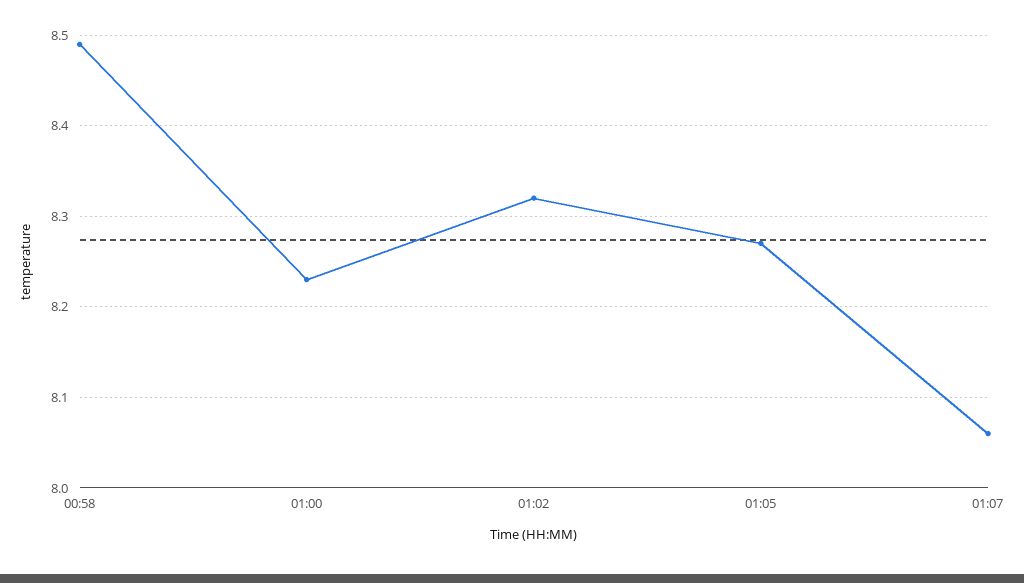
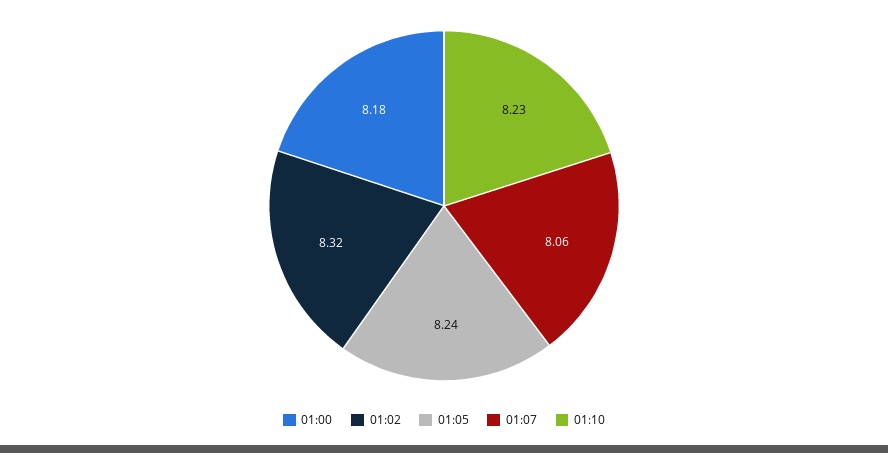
00:58: 8.49 -> none
01:00: 8.23 -> 8.18
01:05: 8.27 -> 8.24
01:10: none -> 8.23

